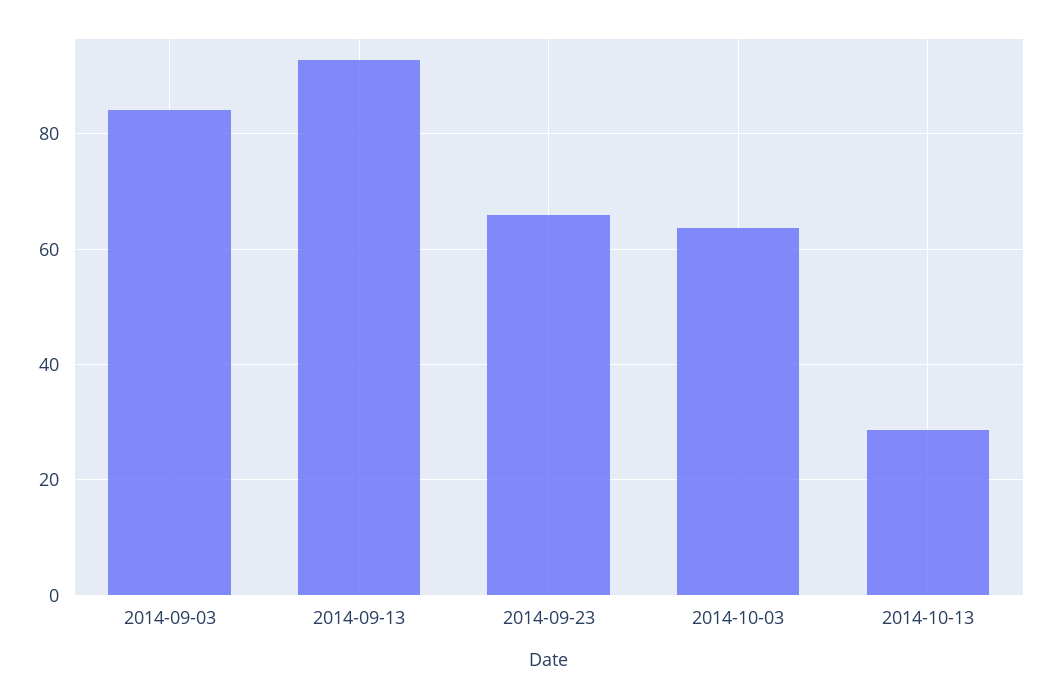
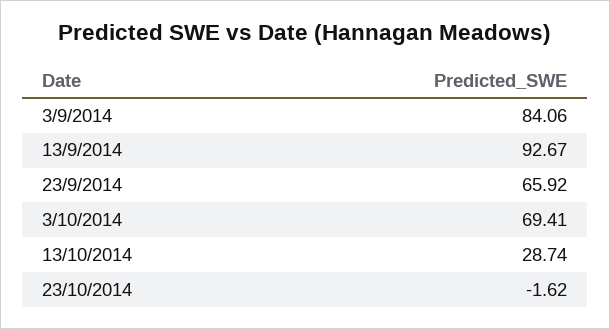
2014-10-03: 64 -> 69.41
23/10/2014: none -> -1.62

